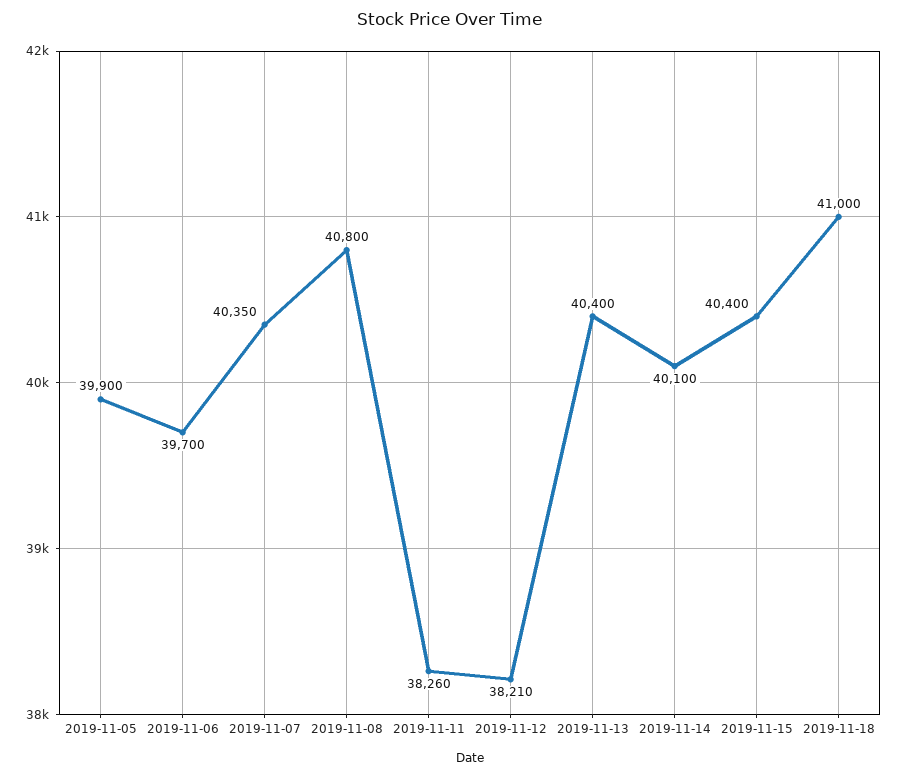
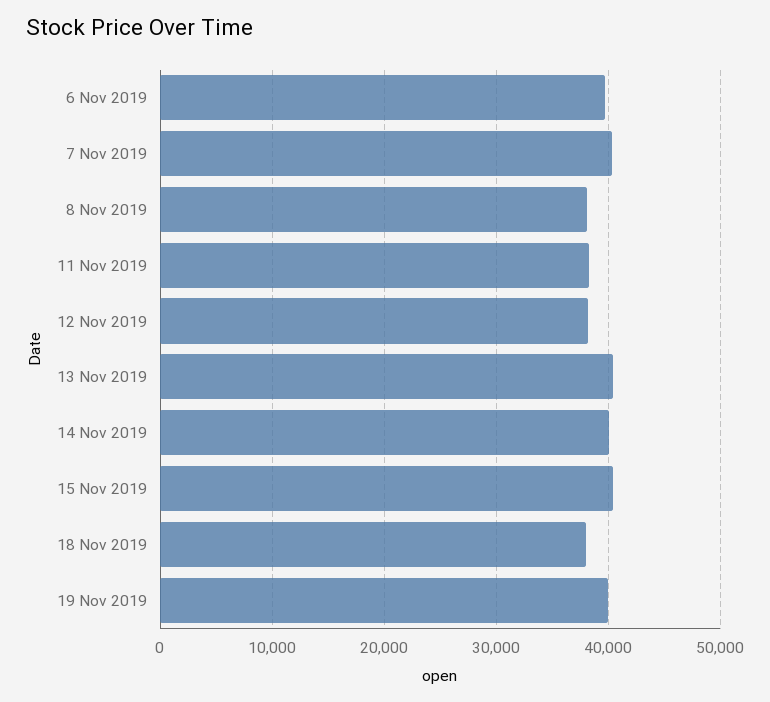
2019-11-05: 39900 -> none
2019-11-08: 40800 -> 38000
2019-11-18: 41000 -> 38000
19 Nov 2019: none -> 40000

